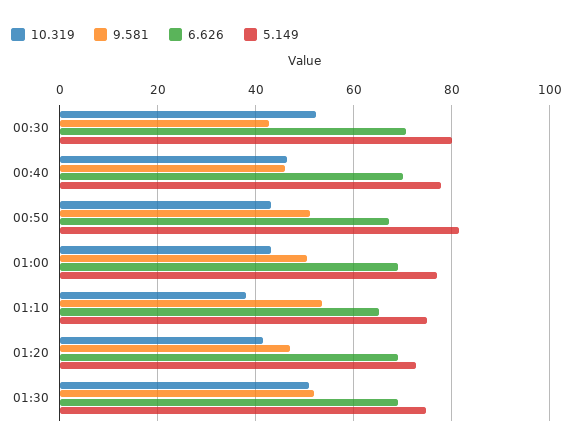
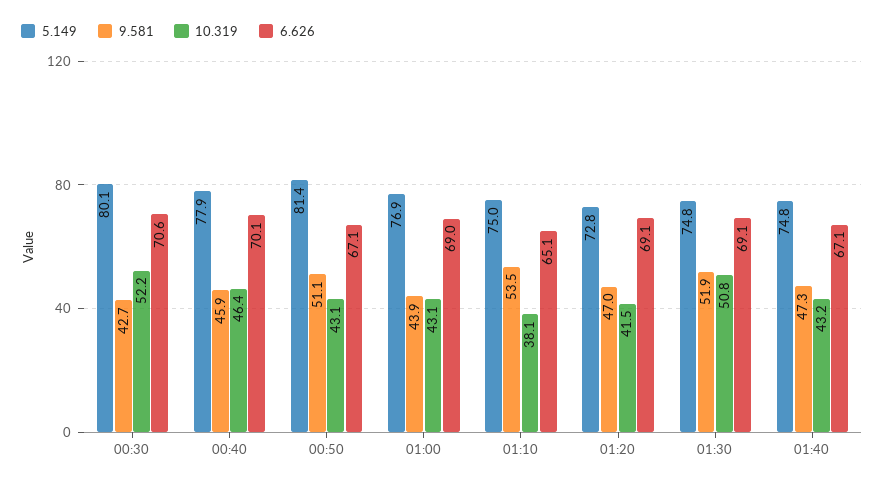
9.581, 01:00: 50 -> 43.9
5.149, 01:40: none -> 74.8
9.581, 01:40: none -> 47.3
10.319, 01:40: none -> 43.2
6.626, 01:40: none -> 67.1

